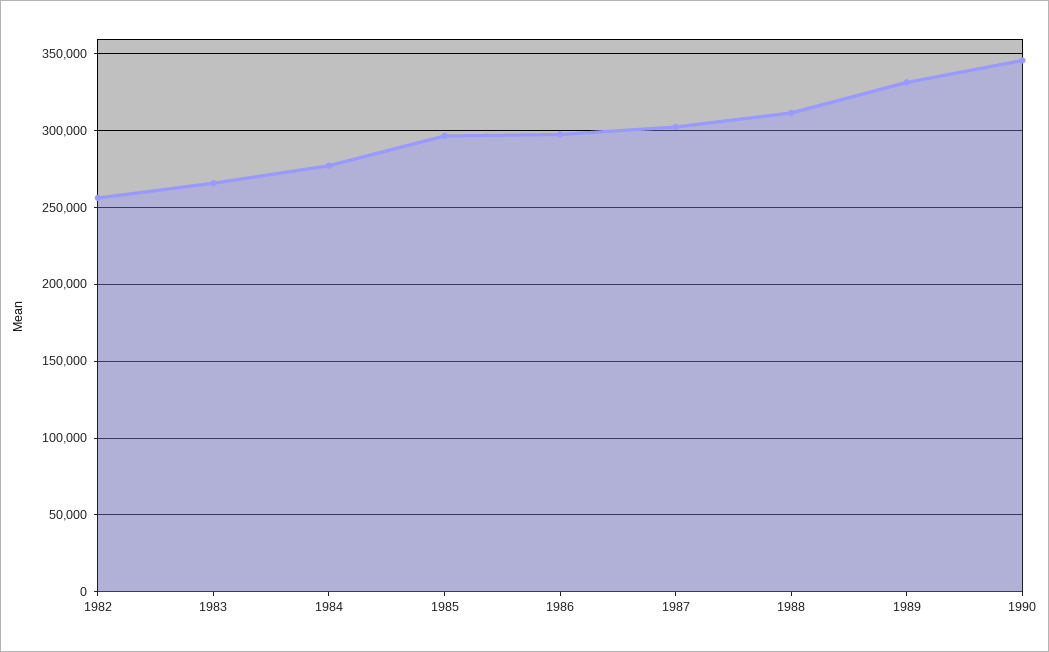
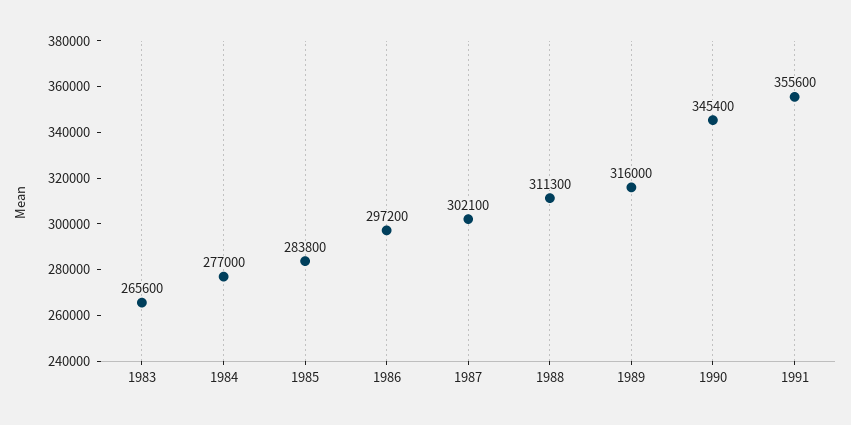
1982: 255000 -> none
1985: 295000 -> 283800
1989: 330000 -> 316000
1991: none -> 355600

